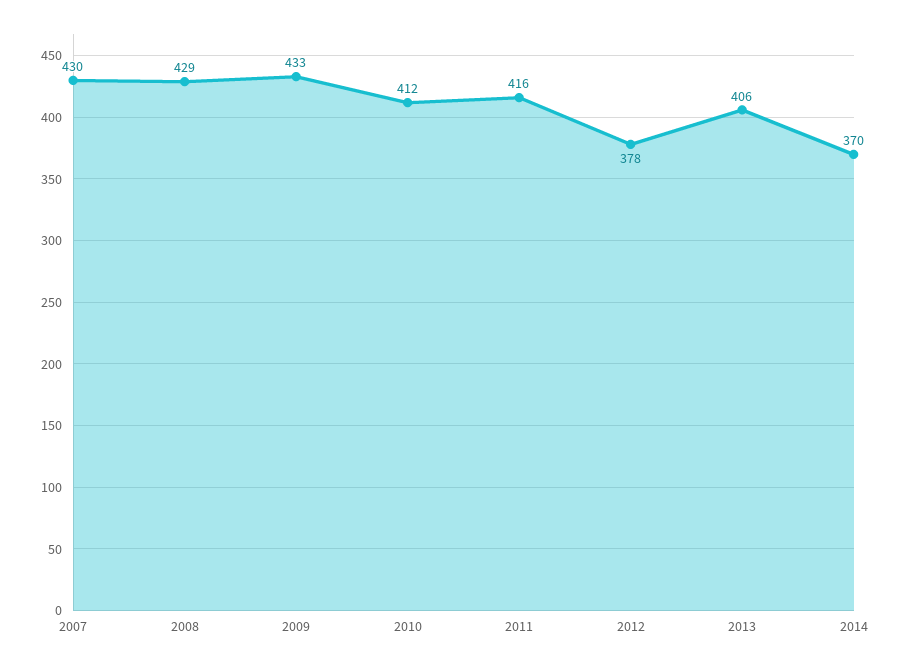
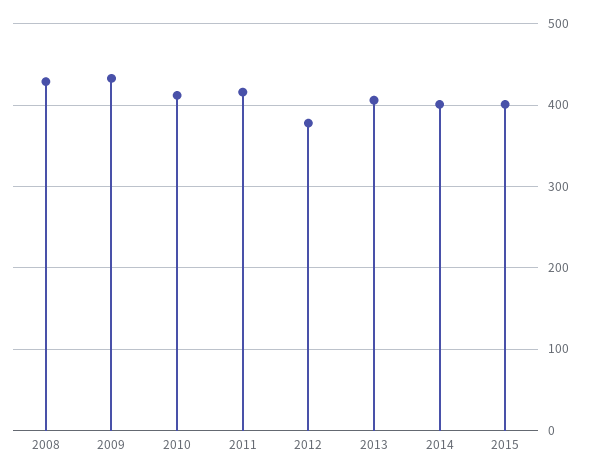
2007: 430 -> none
2014: 370 -> 400
2015: none -> 400

